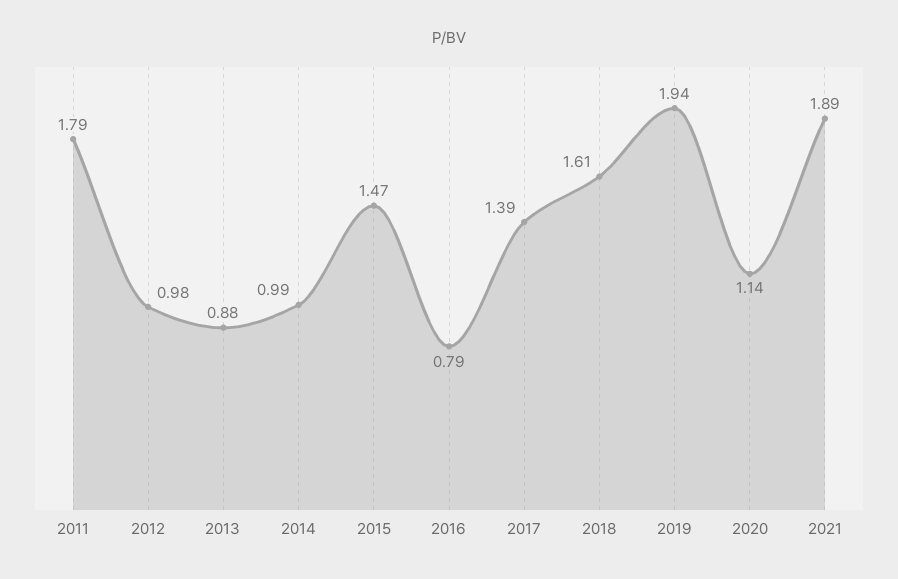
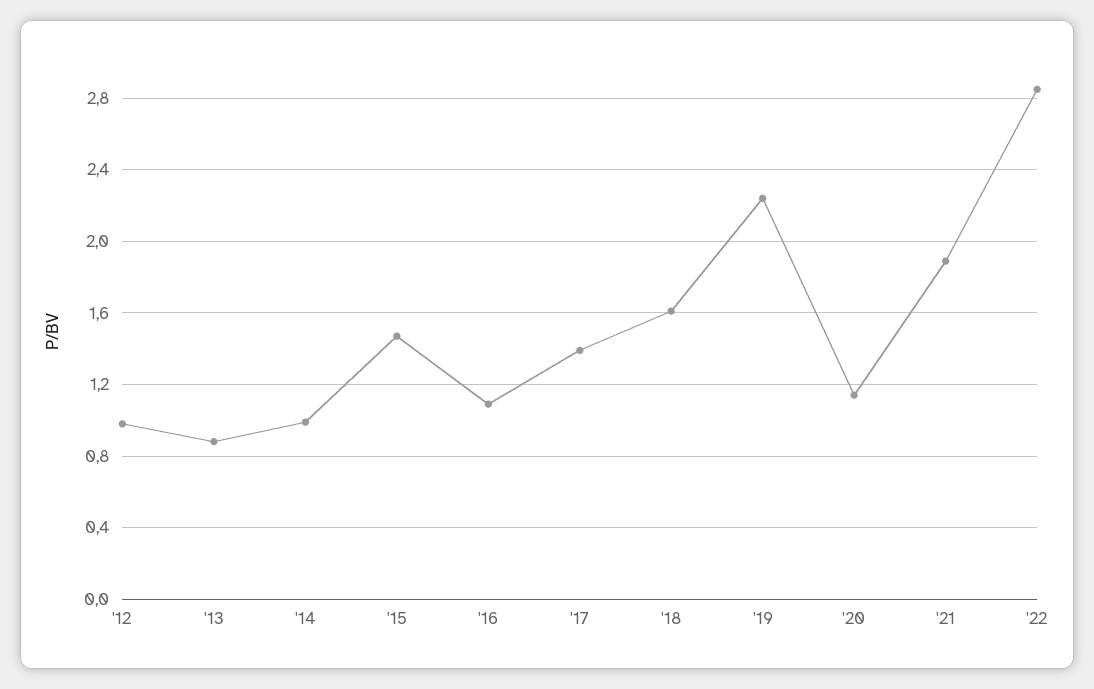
2011: 1.79 -> none
2016: 0.79 -> 1.1
2019: 1.94 -> 2.25
'22: none -> 2.85

